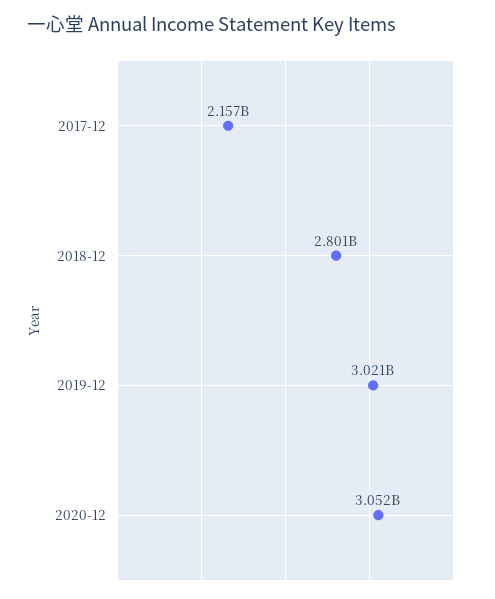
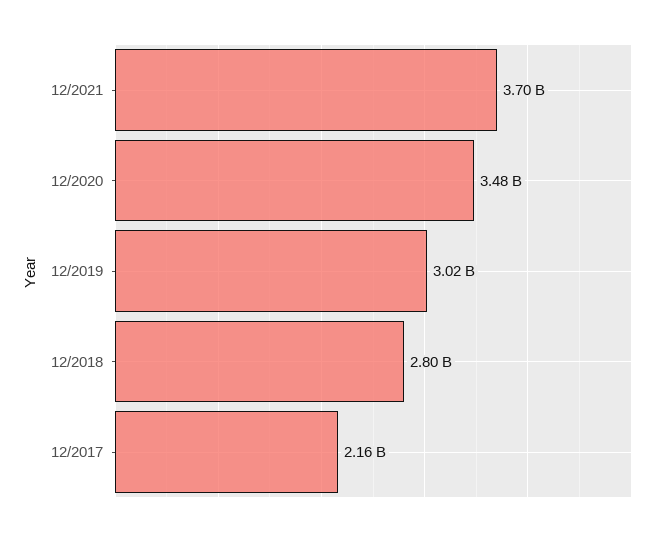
2020-12: 3052000000 -> 3480000000
12/2021: none -> 3700000000

